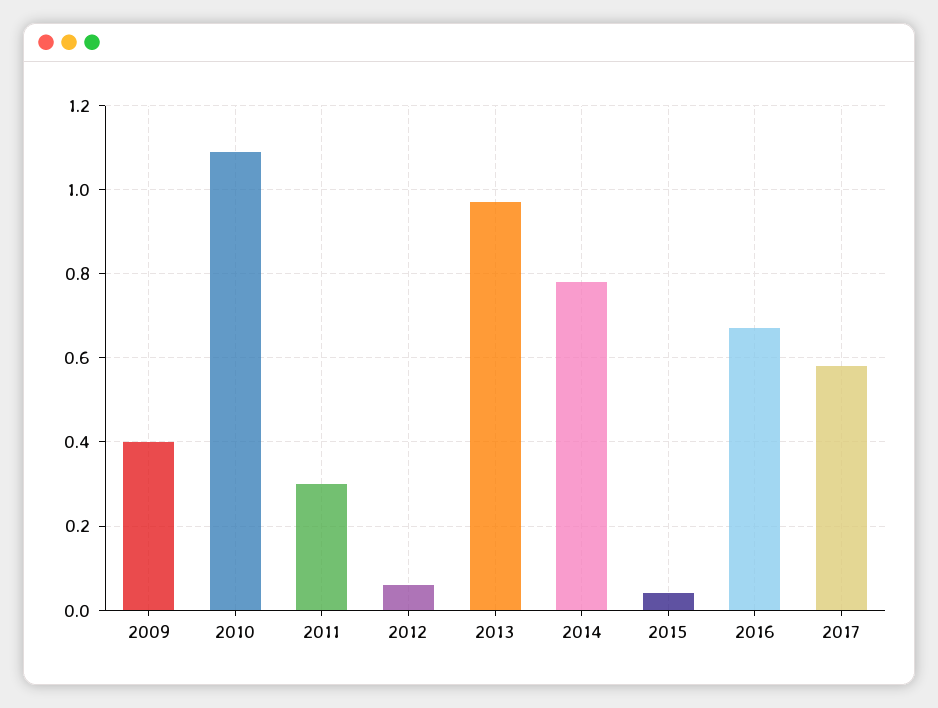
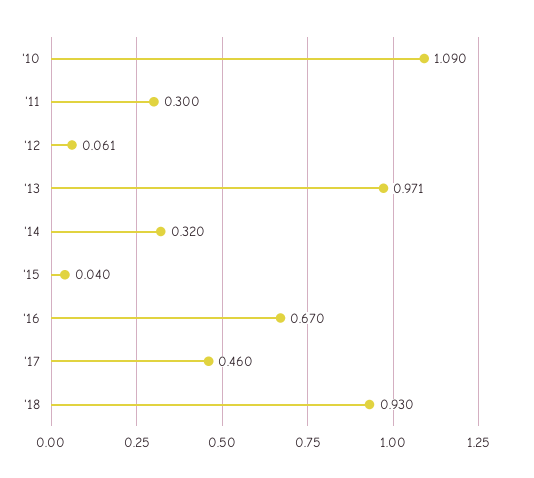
2009: 0.4 -> none
2014: 0.78 -> 0.32
2017: 0.58 -> 0.46
'18: none -> 0.93

